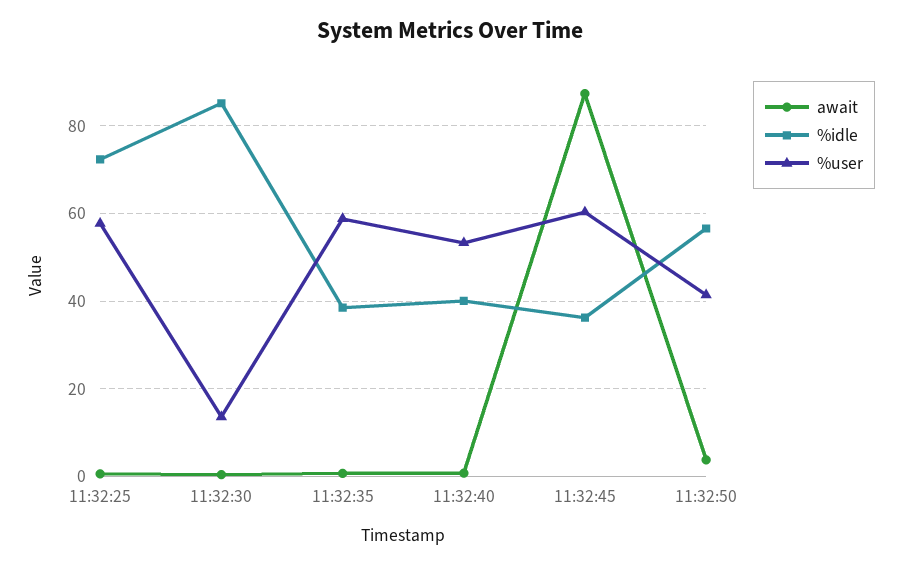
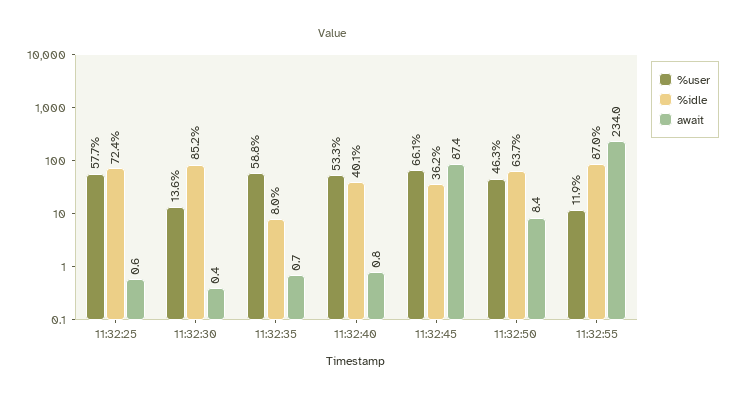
%idle, 11:32:35: 38 -> 8
%user, 11:32:45: 60 -> 66.1
await, 11:32:50: 4 -> 8.4
%idle, 11:32:50: 56 -> 63.7
%user, 11:32:50: 42 -> 46.3
%user, 11:32:55: none -> 11.9
%idle, 11:32:55: none -> 87
await, 11:32:55: none -> 234

